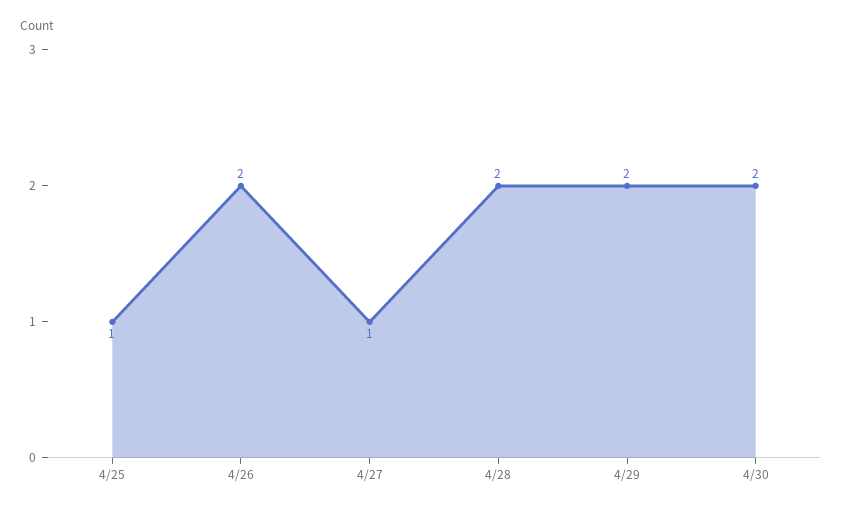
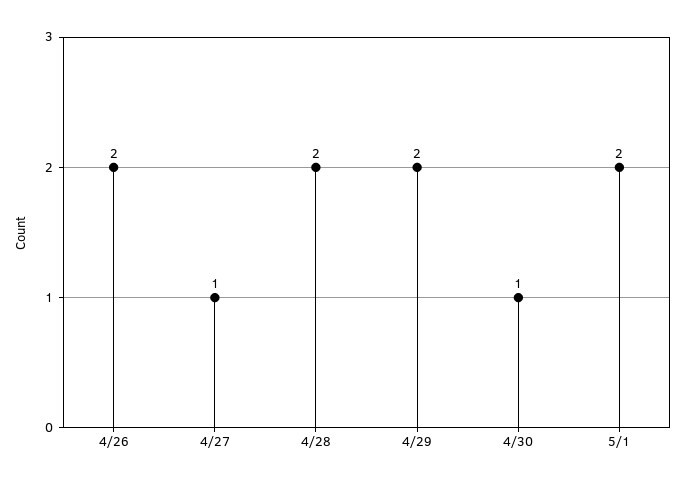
4/25: 1 -> none
4/30: 2 -> 1
5/1: none -> 2

